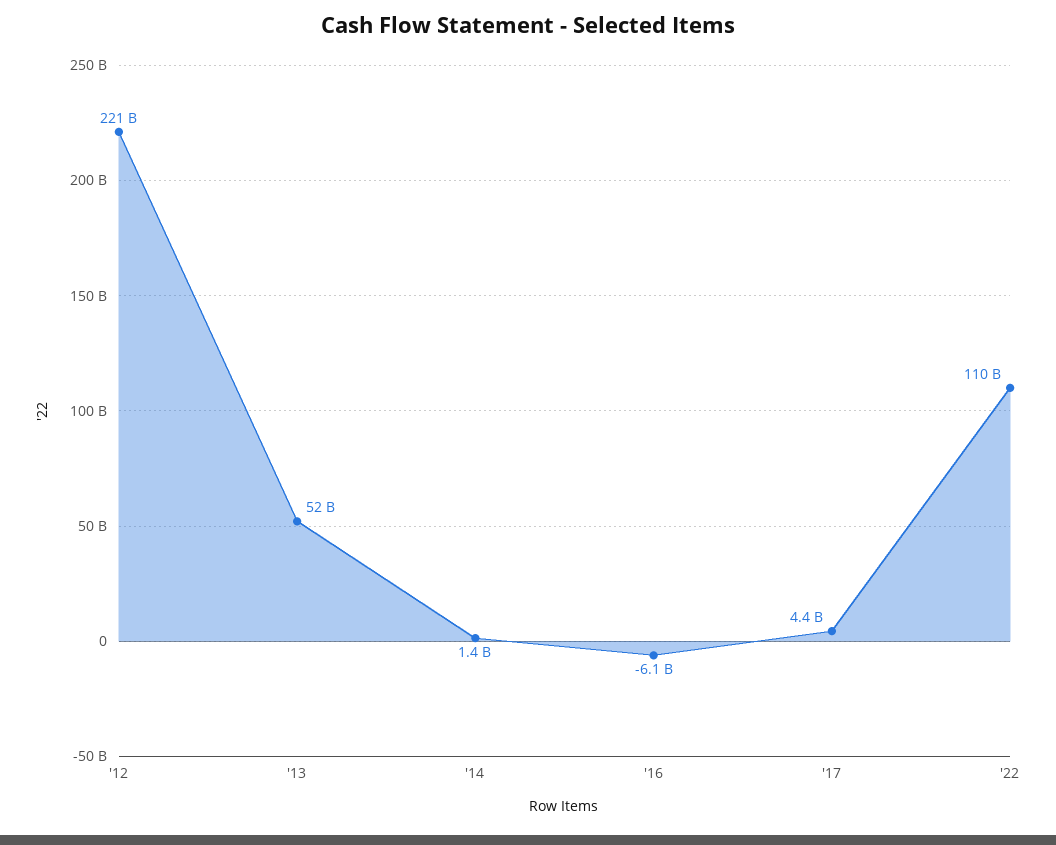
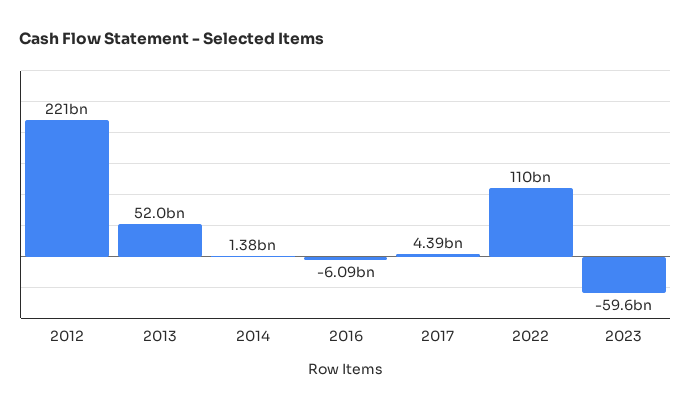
2023: none -> -59600000000

